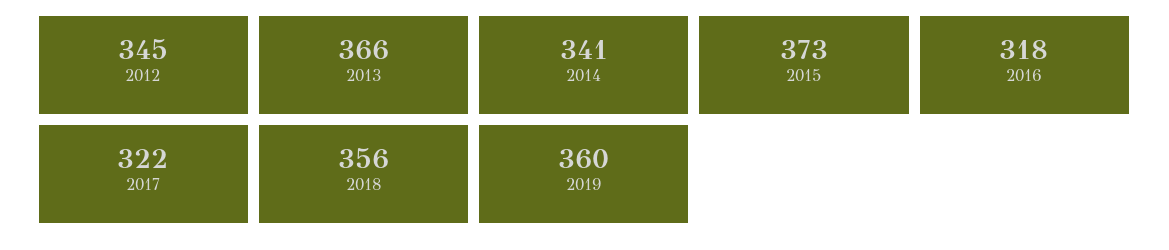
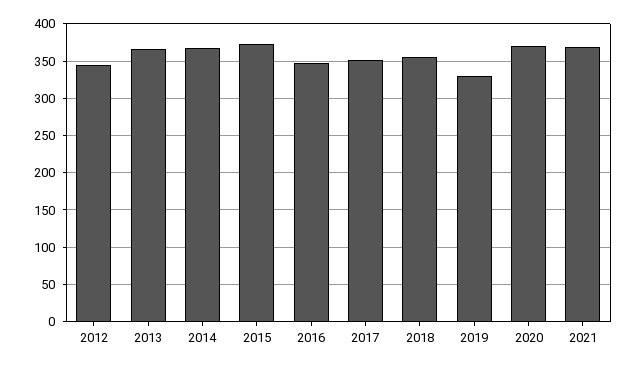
2014: 341 -> 370
2016: 318 -> 350
2017: 322 -> 350
2019: 360 -> 330
2020: none -> 370
2021: none -> 370

